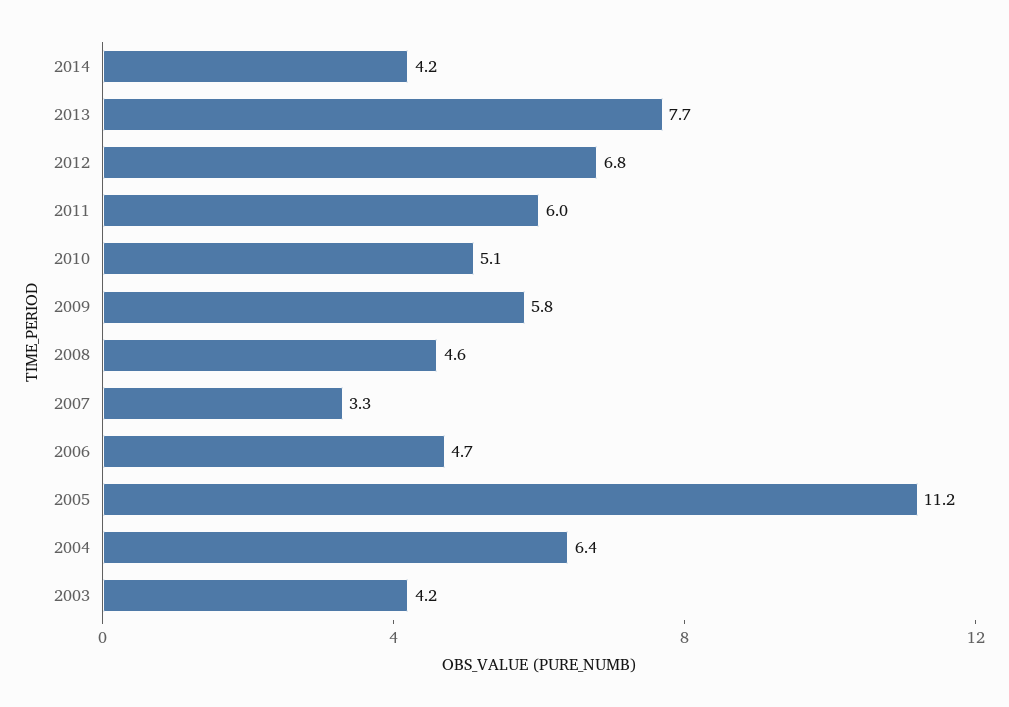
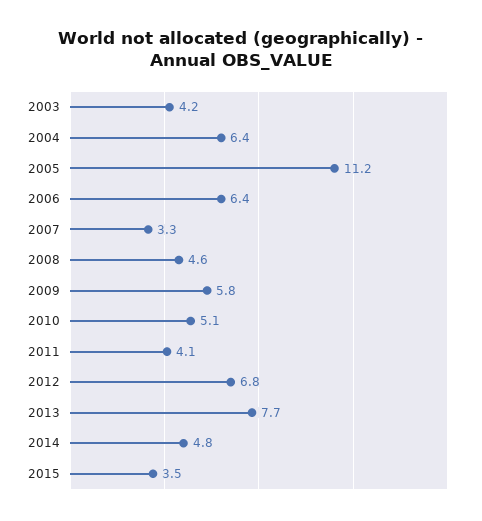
2014: 4.2 -> 4.8
2011: 6 -> 4.1
2006: 4.7 -> 6.4
2015: none -> 3.5

